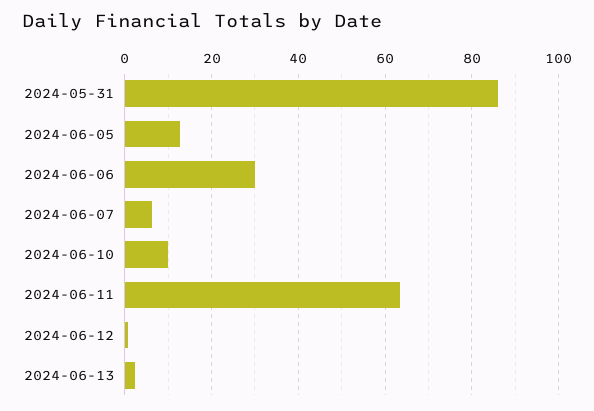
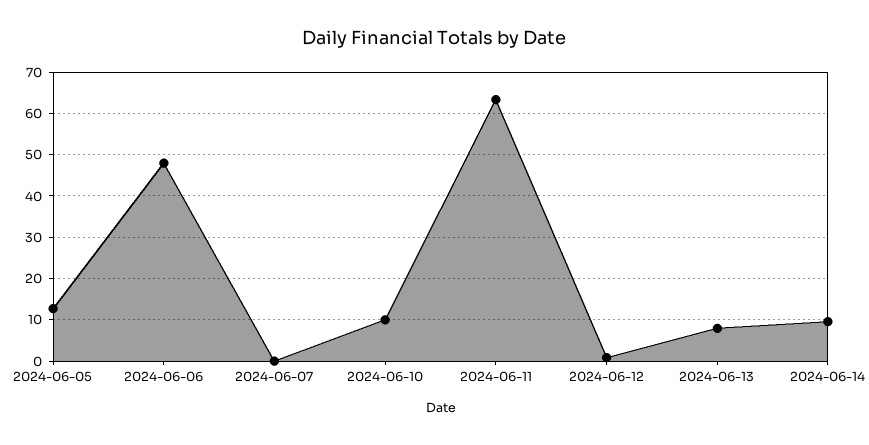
2024-05-31: 86 -> none
2024-06-06: 30 -> 48
2024-06-07: 6 -> 0
2024-06-13: 2 -> 8
2024-06-14: none -> 10

